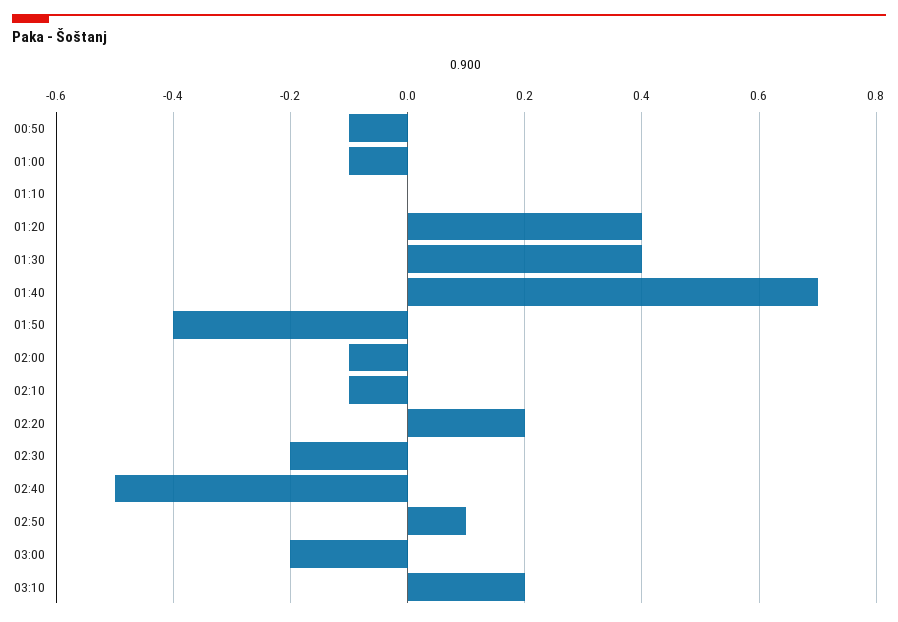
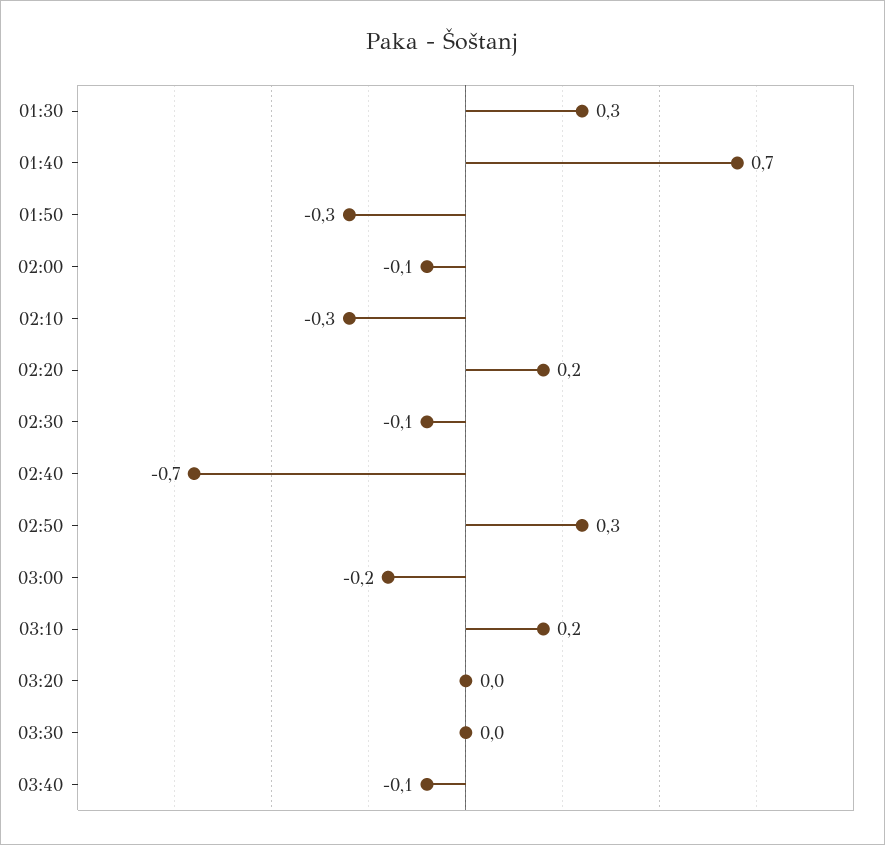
00:50: -0.1 -> none
01:00: -0.1 -> none
01:10: 0 -> none
01:20: 0.4 -> none
01:30: 0.4 -> 0.3
01:50: -0.4 -> -0.3
02:10: -0.1 -> -0.3
02:30: -0.2 -> -0.1
02:40: -0.5 -> -0.7
02:50: 0.1 -> 0.3
03:20: none -> 0
03:30: none -> 0
03:40: none -> -0.1

